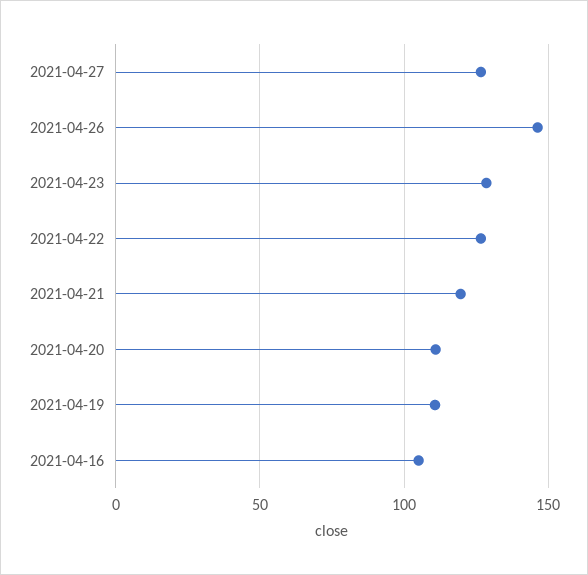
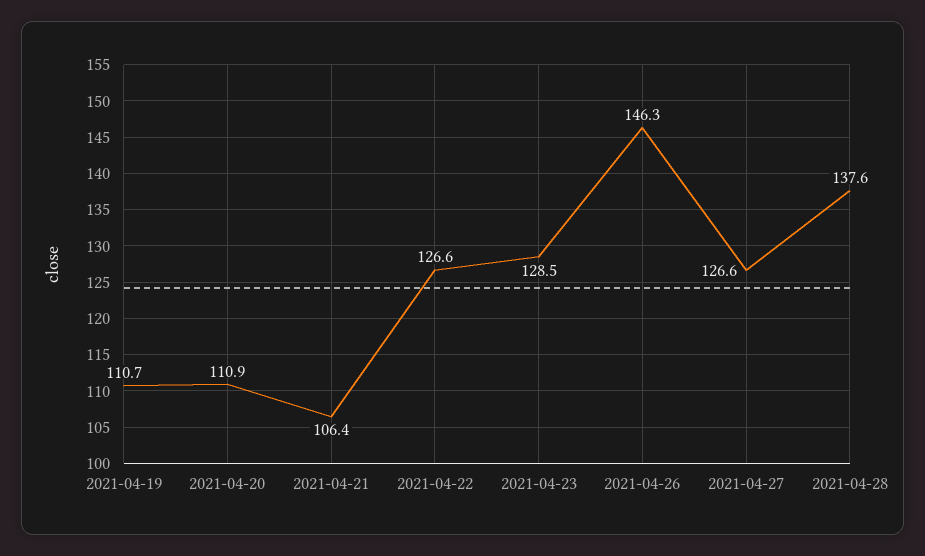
2021-04-21: 120 -> 106.4
2021-04-16: 105 -> none
2021-04-28: none -> 137.6

